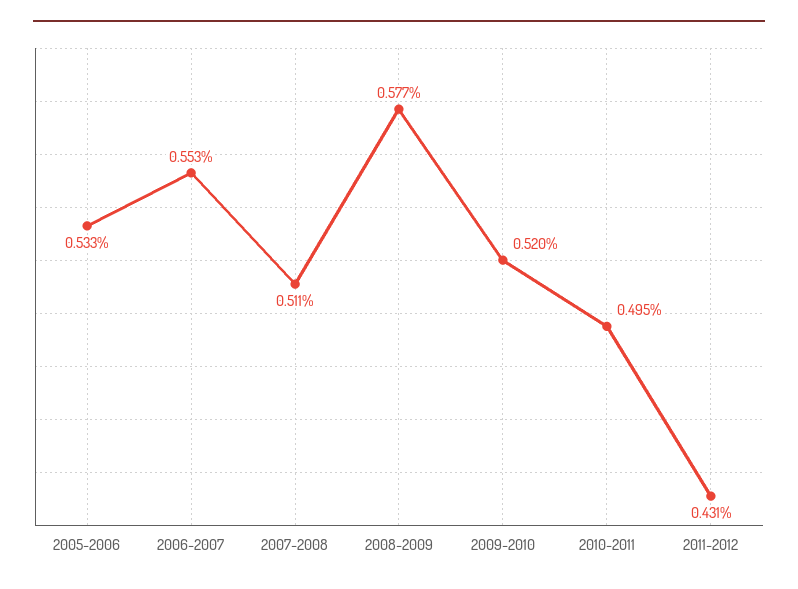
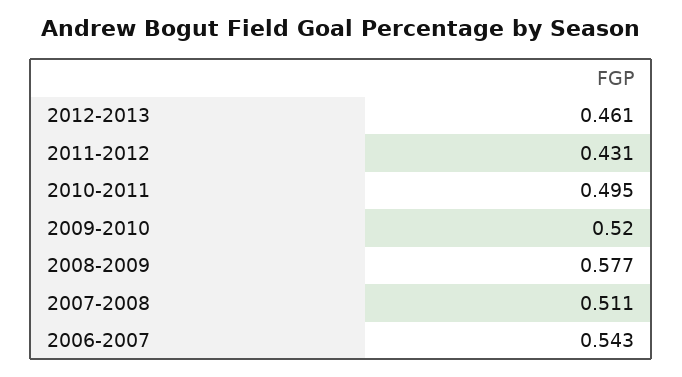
2005-2006: 0.533 -> none
2006-2007: 0.553 -> 0.543
2012-2013: none -> 0.461

